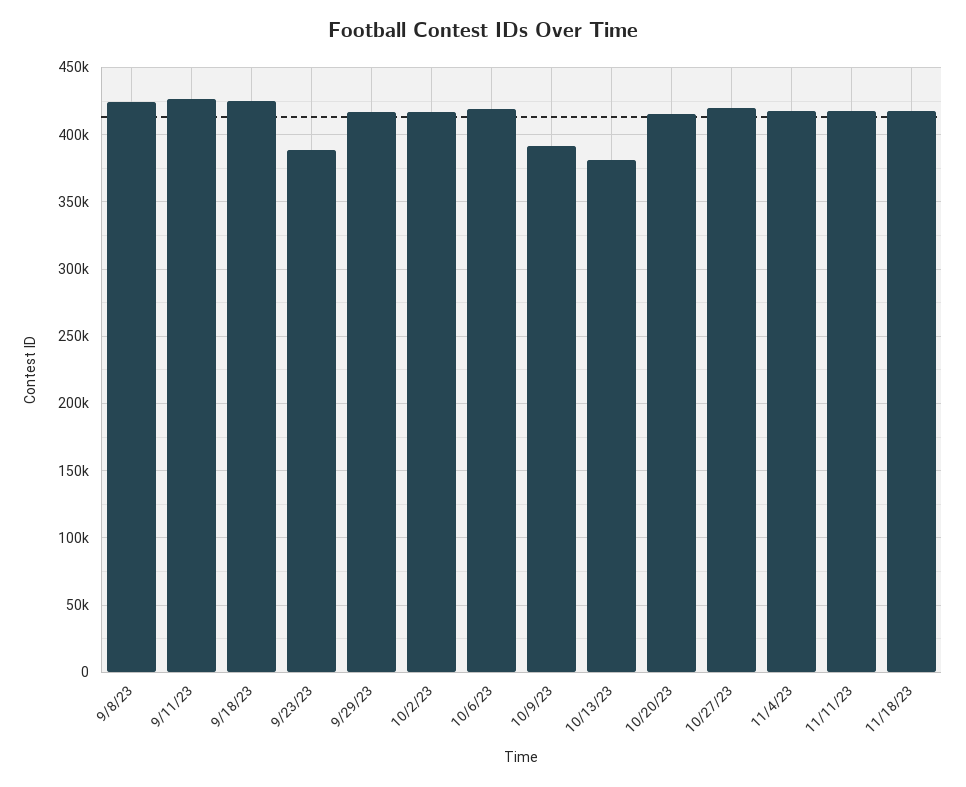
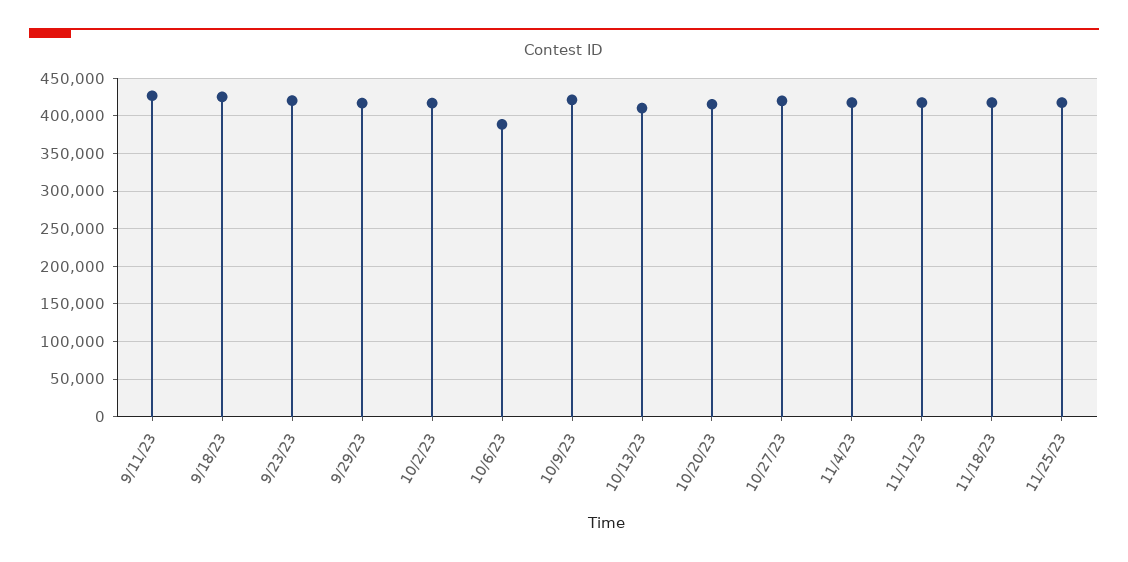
9/8/23: 425000 -> none
9/23/23: 390000 -> 420000
10/6/23: 420000 -> 390000
10/9/23: 390000 -> 420000
10/13/23: 380000 -> 410000
11/25/23: none -> 420000

